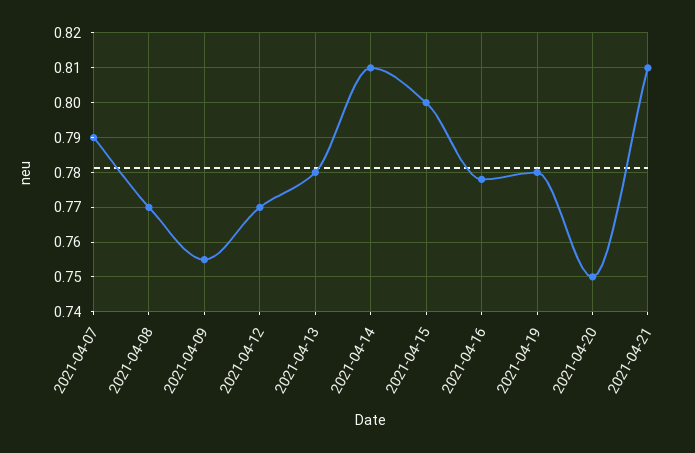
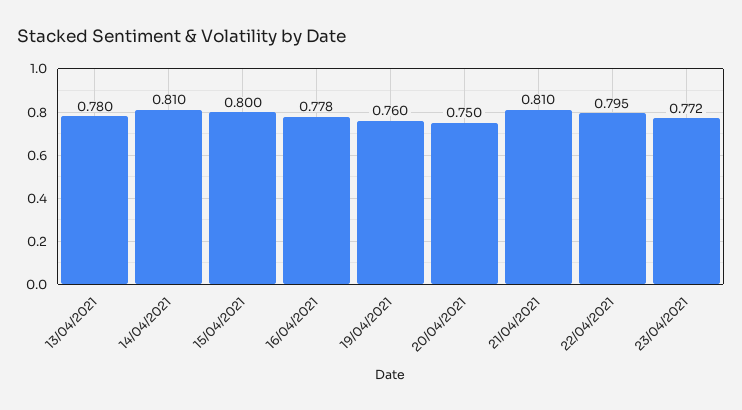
2021-04-07: 0.79 -> none
2021-04-08: 0.77 -> none
2021-04-09: 0.755 -> none
2021-04-12: 0.77 -> none
2021-04-19: 0.78 -> 0.76
22/04/2021: none -> 0.795
23/04/2021: none -> 0.772

